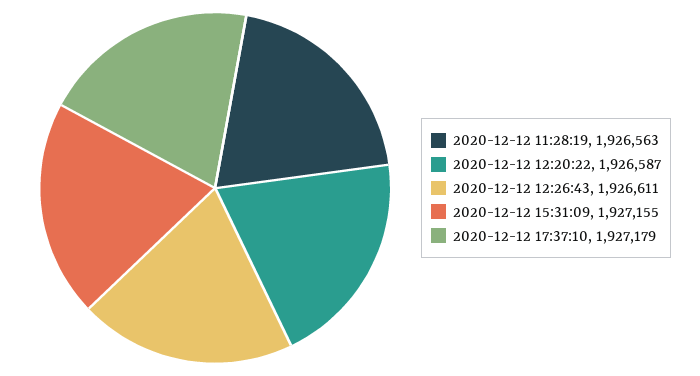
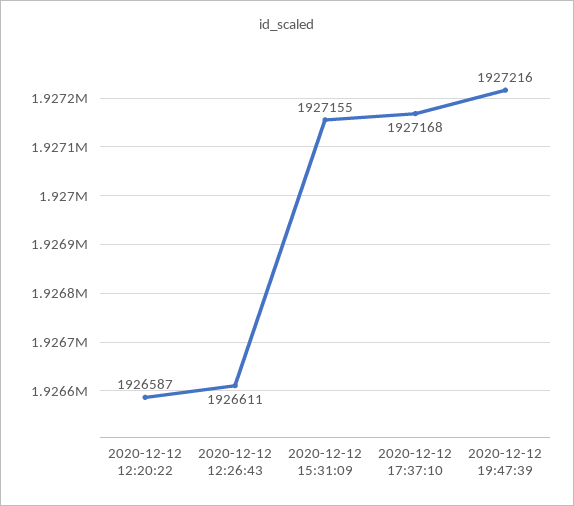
2020-12-12 11:28:19: 1926563 -> none
2020-12-12 17:37:10: 1927179 -> 1927168
2020-12-12 19:47:39: none -> 1927216

